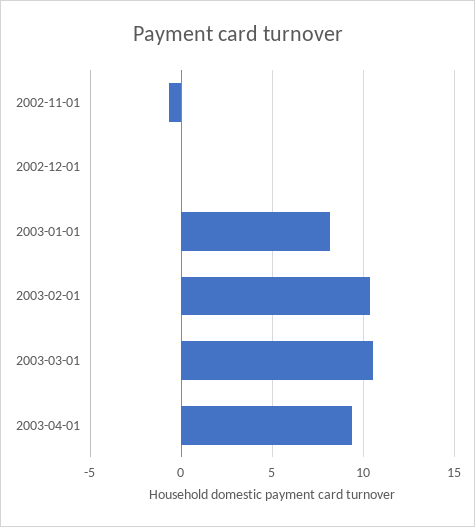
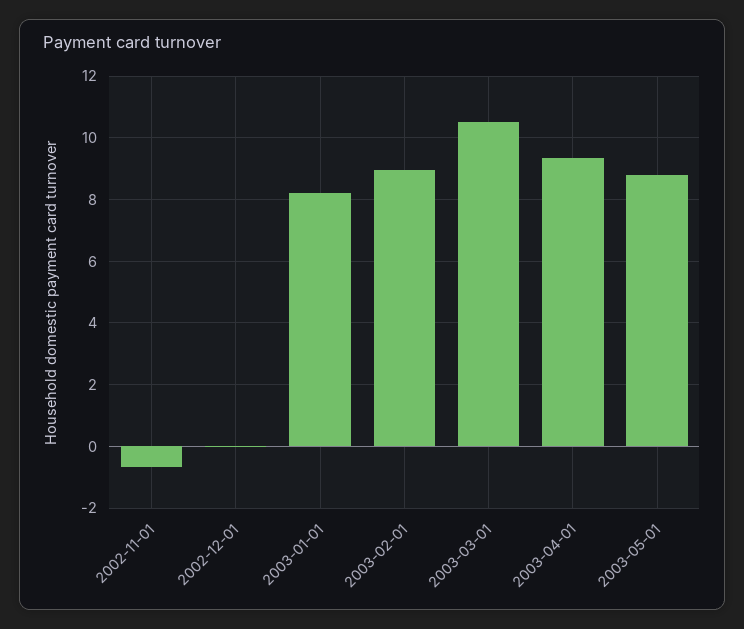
2003-02-01: 10.5 -> 9
2003-05-01: none -> 8.8

